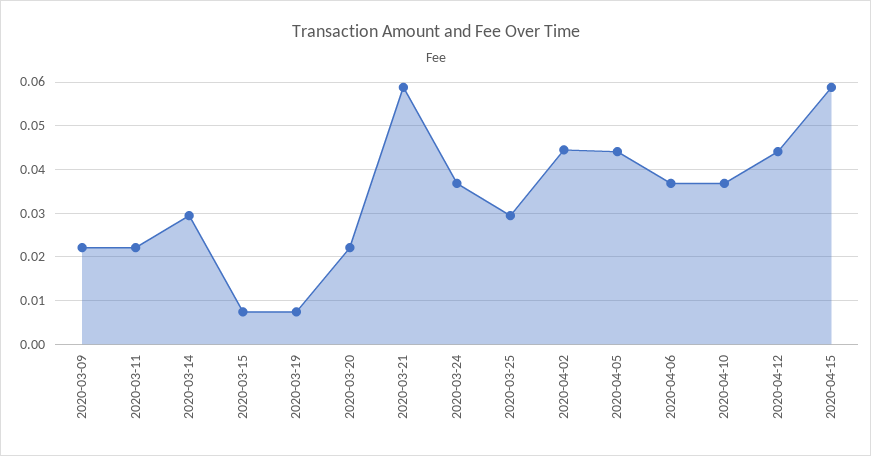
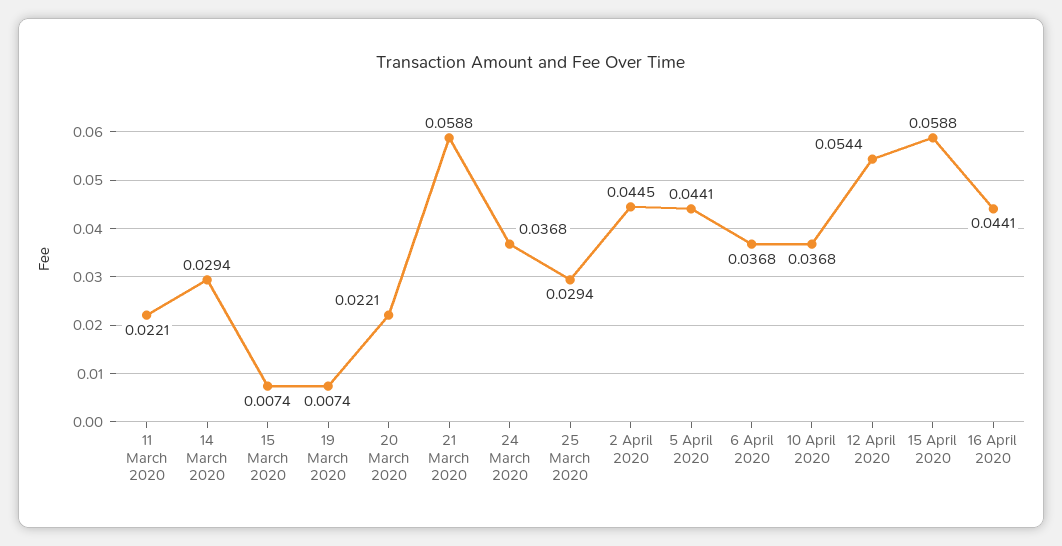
2020-03-09: 0.022 -> none
2020-04-12: 0.044 -> 0.0544
16 April 2020: none -> 0.0441

